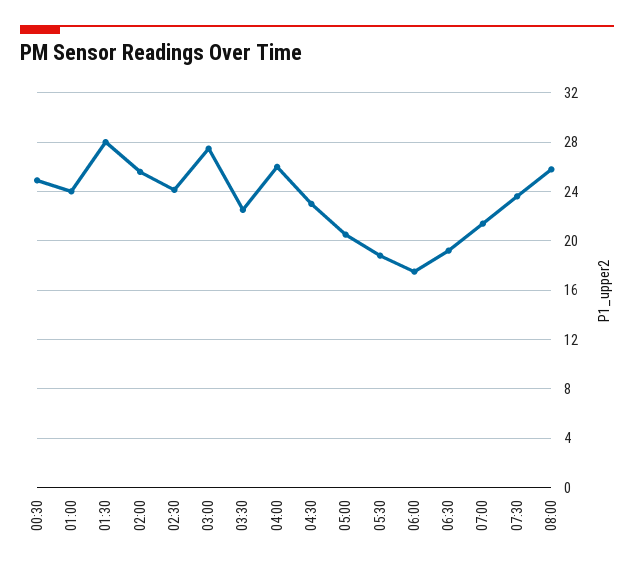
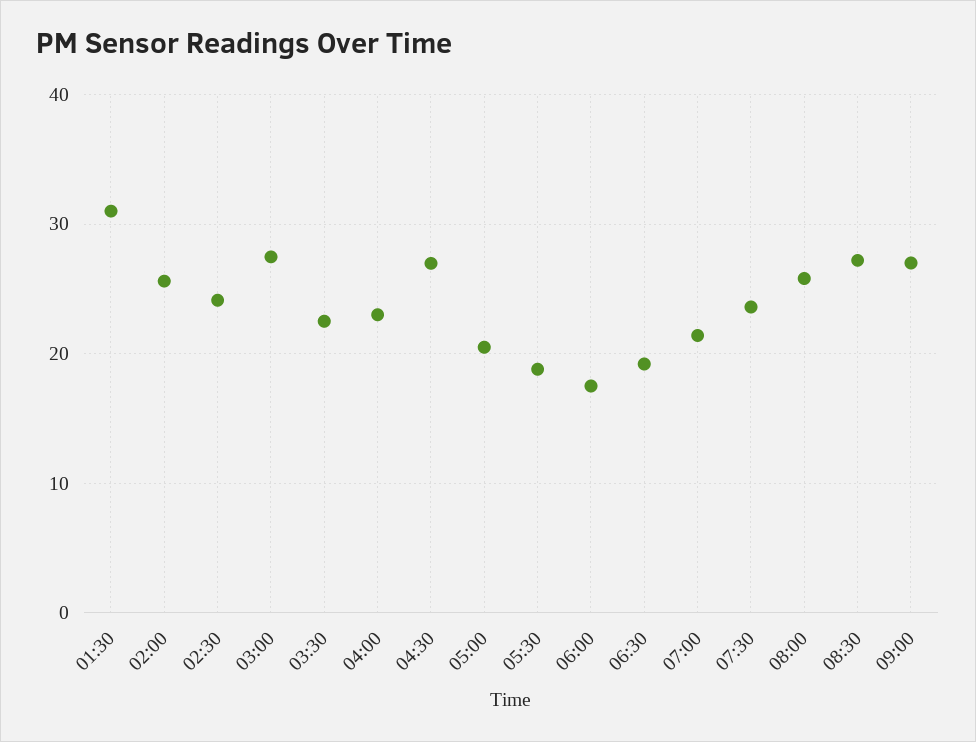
00:30: 25 -> none
01:00: 24 -> none
01:30: 28 -> 31
04:00: 26 -> 23
04:30: 23 -> 27
08:30: none -> 27
09:00: none -> 27

